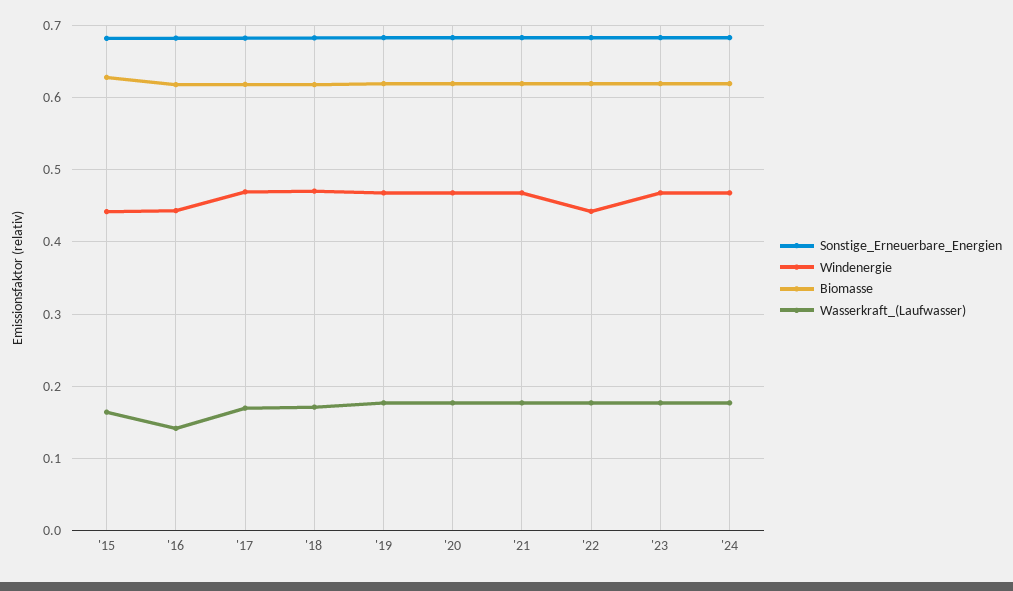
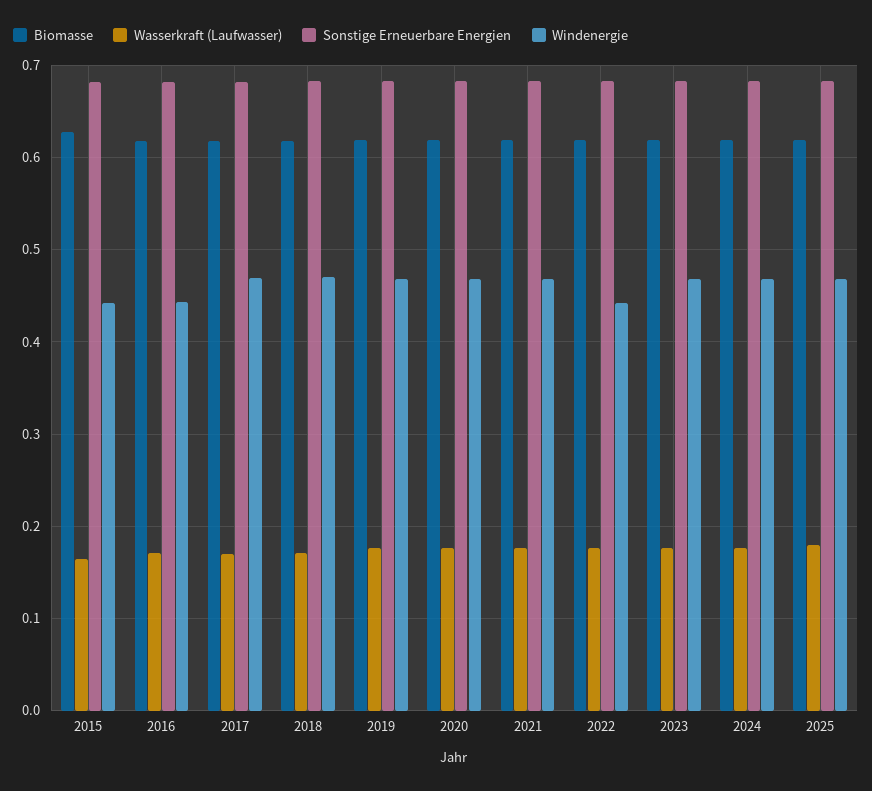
Wasserkraft_(Laufwasser), '16: 0.14 -> 0.17
Biomasse, 2025: none -> 0.62
Wasserkraft_(Laufwasser), 2025: none -> 0.18
Sonstige_Erneuerbare_Energien, 2025: none -> 0.68
Windenergie, 2025: none -> 0.47

